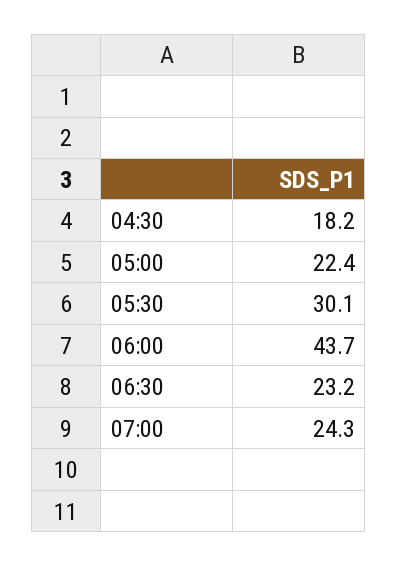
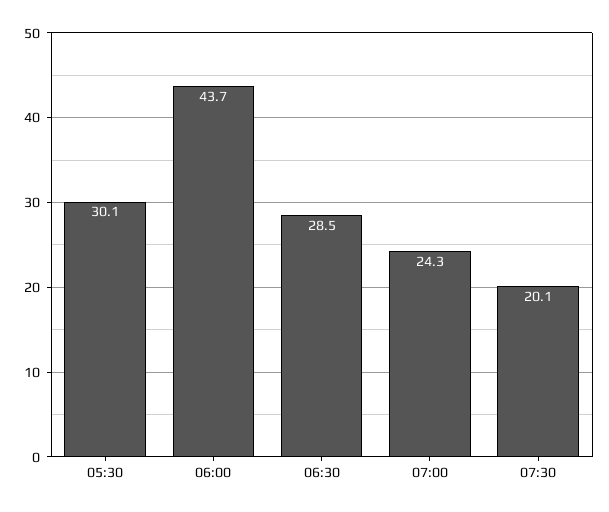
04:30: 18.2 -> none
05:00: 22.4 -> none
06:30: 23.2 -> 28.5
07:30: none -> 20.1

